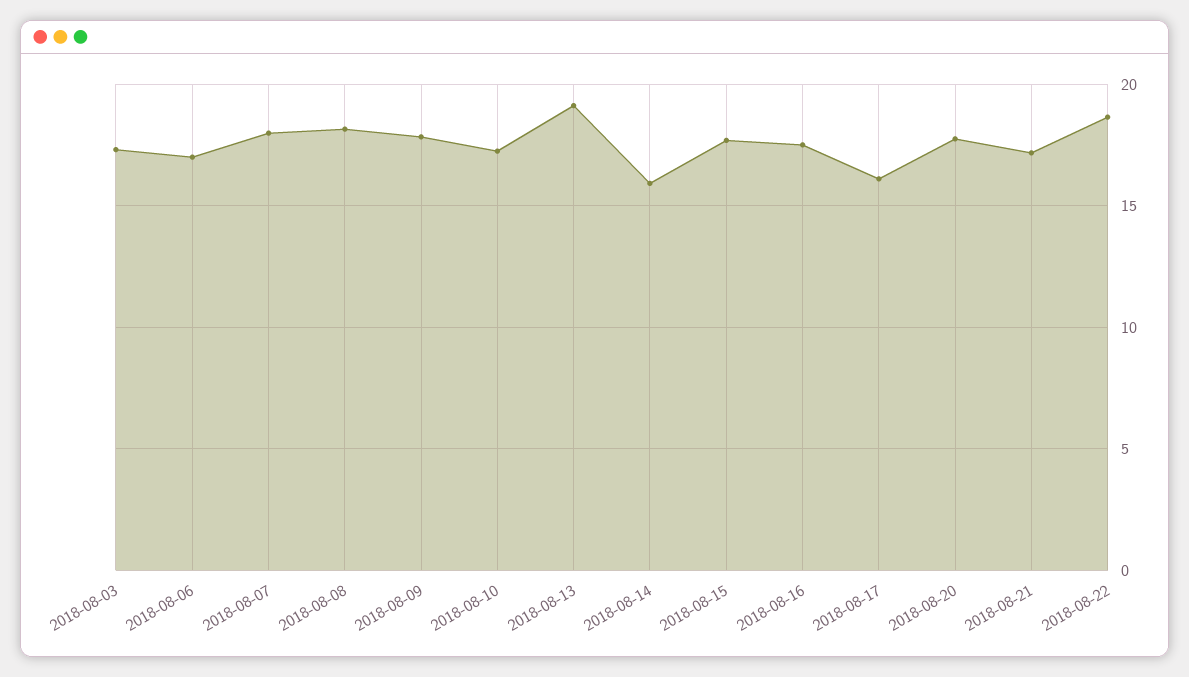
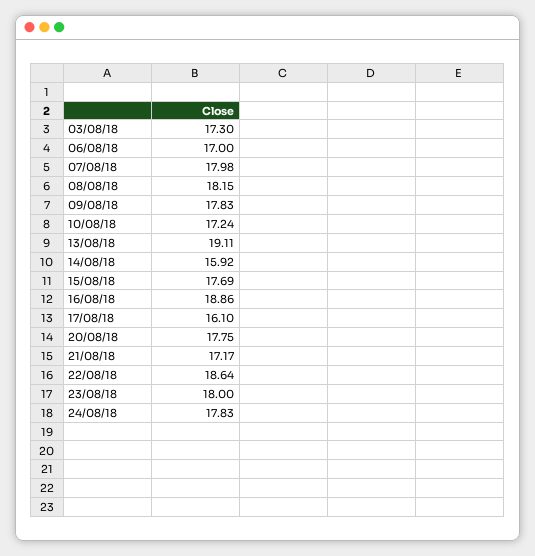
2018-08-16: 17.5 -> 18.86
23/08/18: none -> 18
24/08/18: none -> 17.83

